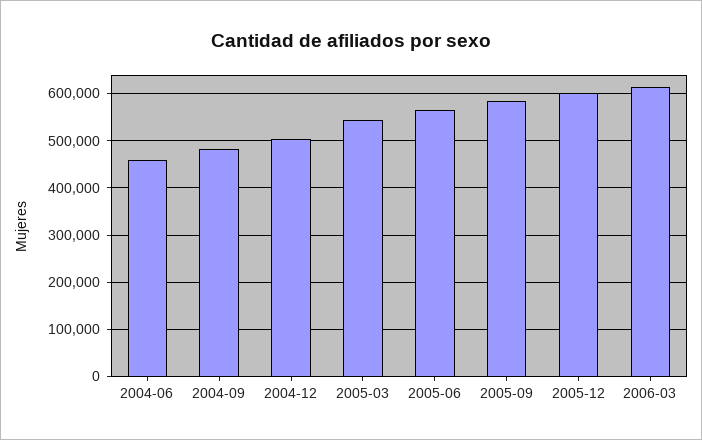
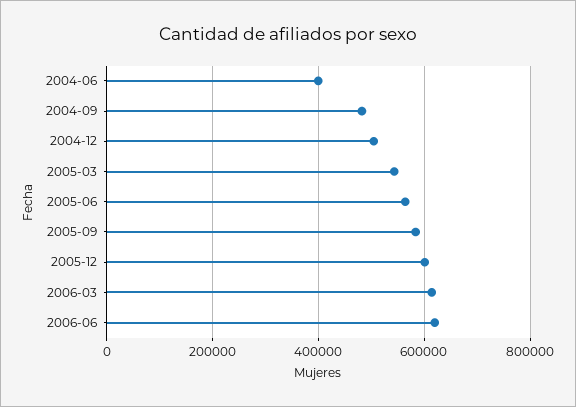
2004-06: 460000 -> 400000
2006-06: none -> 620000

